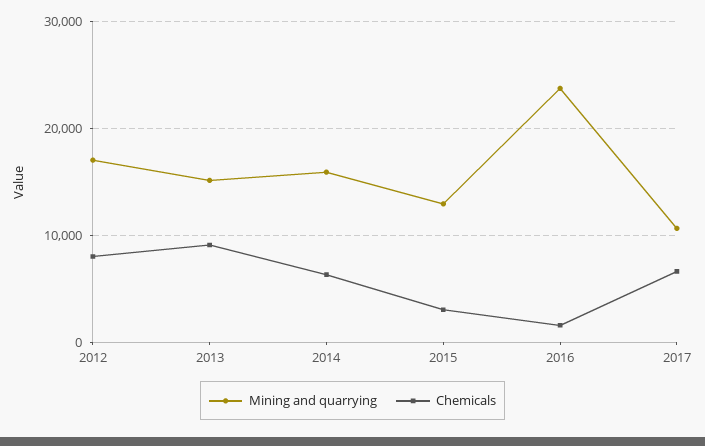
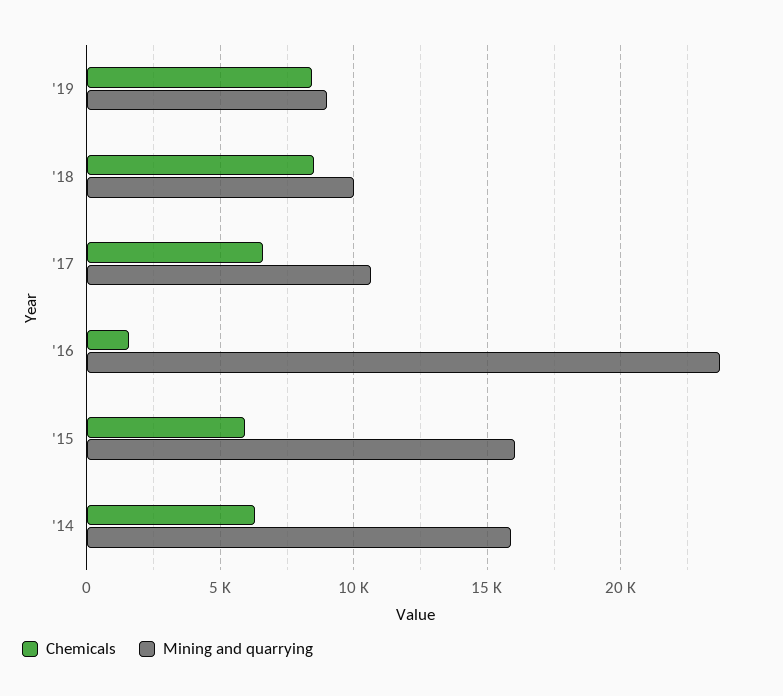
Mining and quarrying, 2012: 17000 -> none
Chemicals, 2012: 8000 -> none
Mining and quarrying, 2013: 15000 -> none
Chemicals, 2013: 9000 -> none
Mining and quarrying, 2015: 13000 -> 16000
Chemicals, 2015: 3000 -> 6000
Chemicals, '19: none -> 8500
Mining and quarrying, '19: none -> 9000
Chemicals, '18: none -> 8500
Mining and quarrying, '18: none -> 10000

